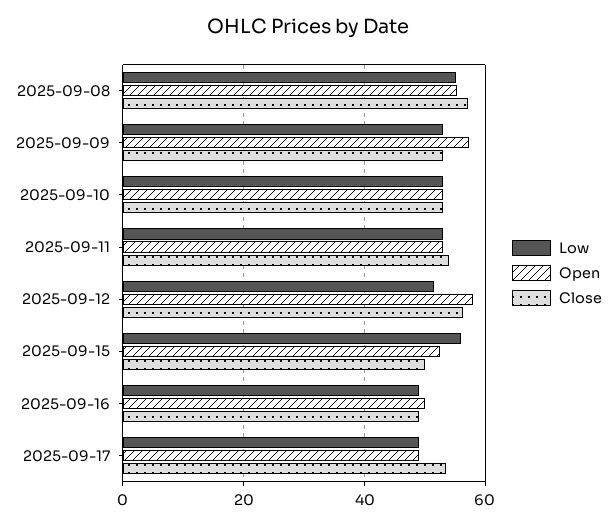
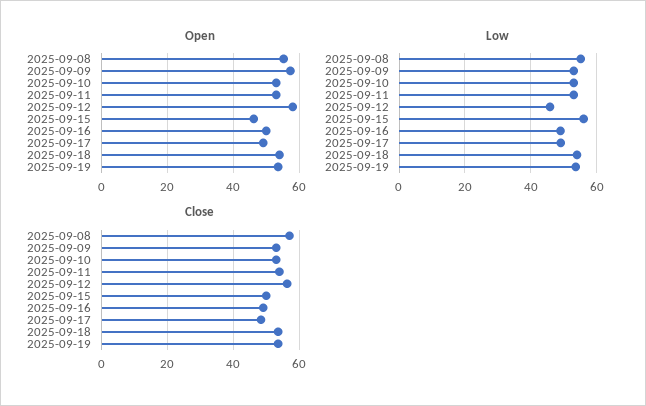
Low, 2025-09-12: 52 -> 46
Open, 2025-09-15: 52 -> 46
Close, 2025-09-17: 54 -> 48
Open, 2025-09-18: none -> 54
Open, 2025-09-19: none -> 54
Low, 2025-09-18: none -> 54
Low, 2025-09-19: none -> 54
Close, 2025-09-18: none -> 54
Close, 2025-09-19: none -> 54

